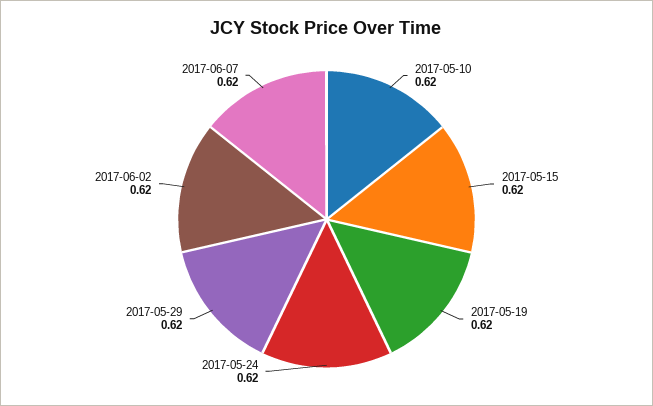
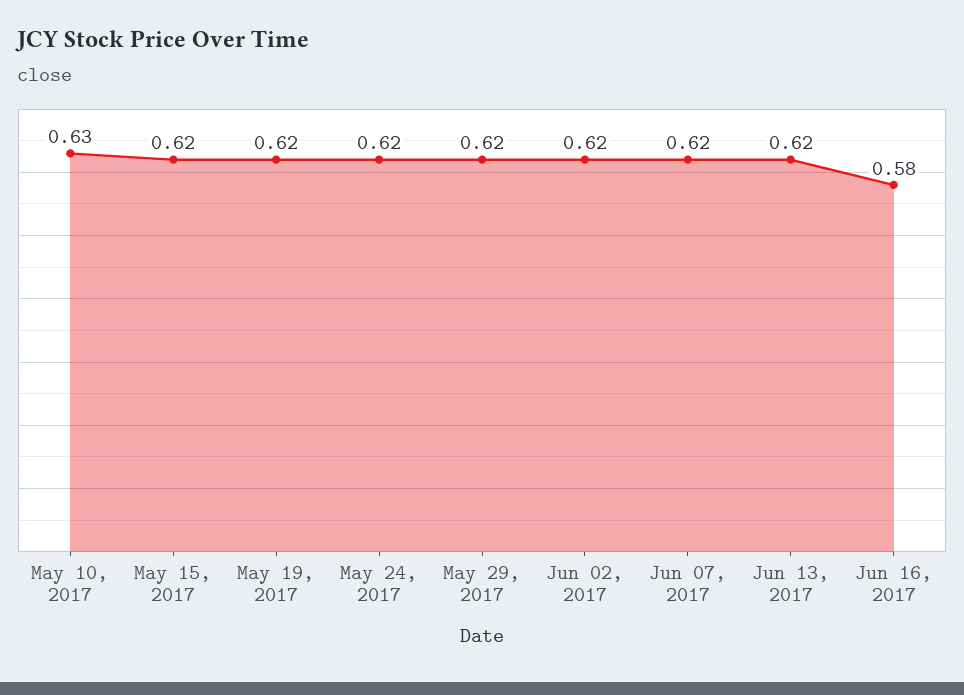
2017-05-10: 0.62 -> 0.63
Jun 13, 2017: none -> 0.62
Jun 16, 2017: none -> 0.58

